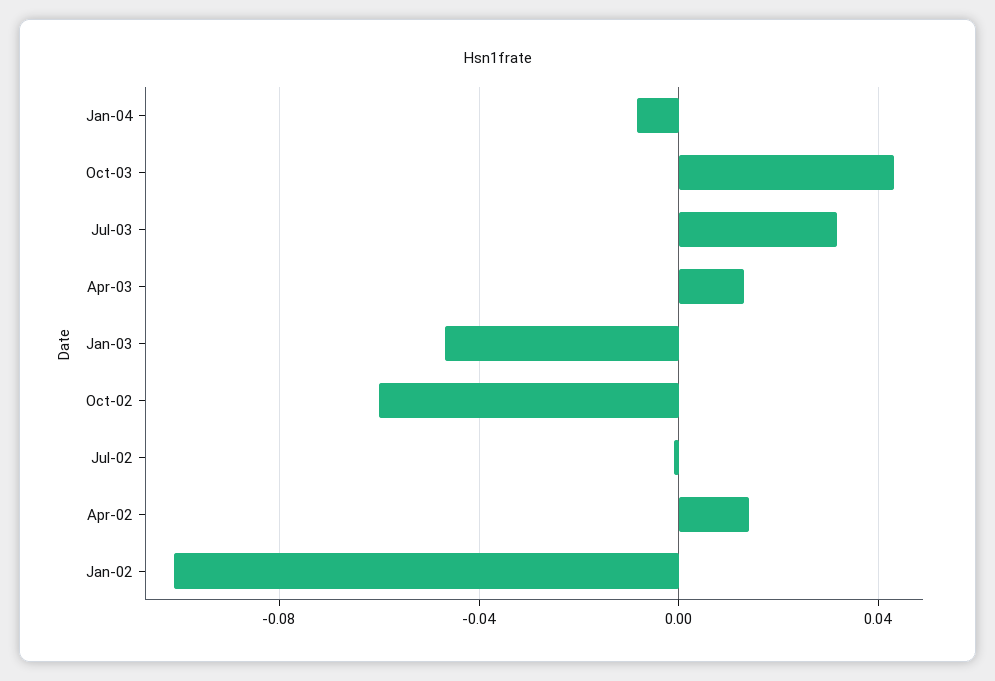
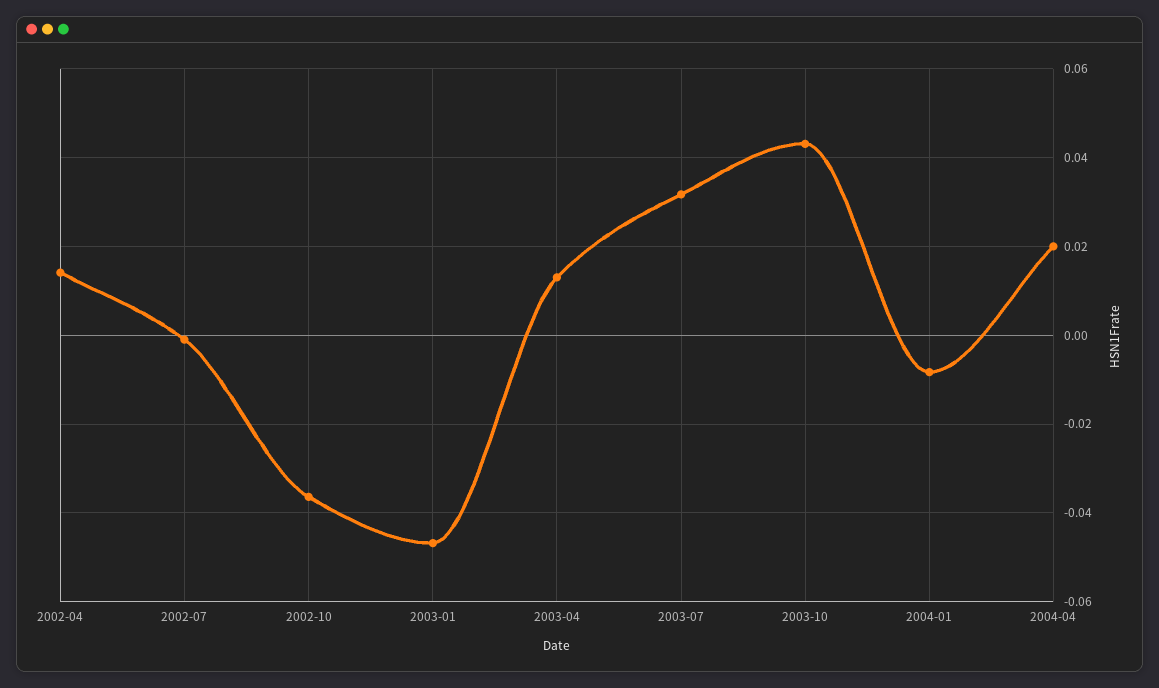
Oct-02: -0.06 -> -0.036
Jan-02: -0.1 -> none
2004-04: none -> 0.02

